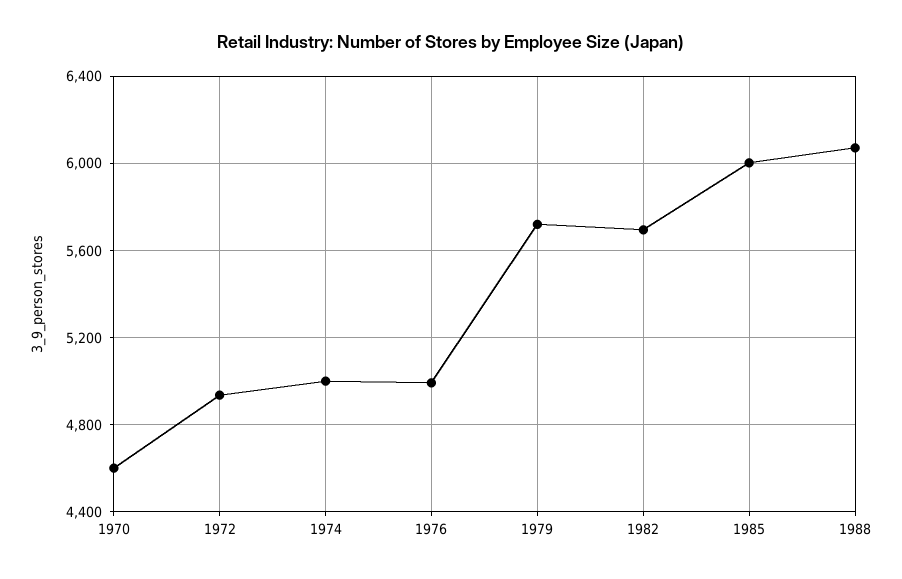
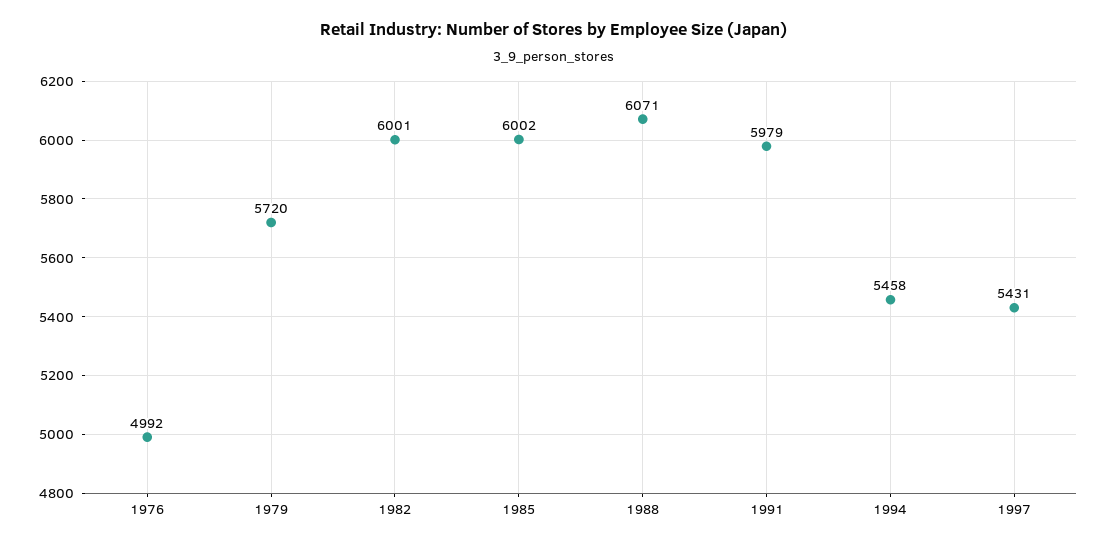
1970: 4600 -> none
1972: 4950 -> none
1974: 5000 -> none
1982: 5700 -> 6001
1991: none -> 5979
1994: none -> 5458
1997: none -> 5431

